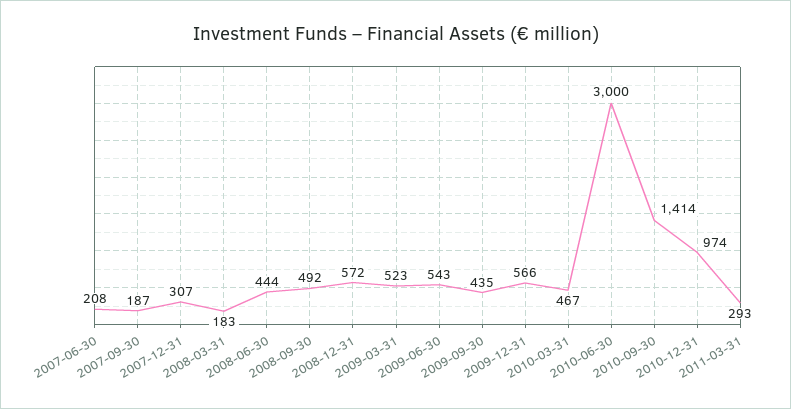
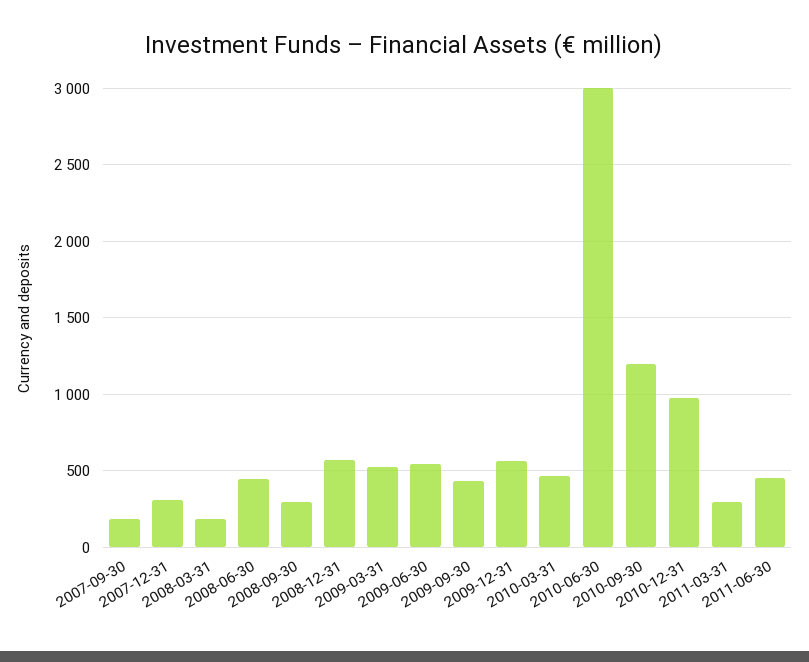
2007-06-30: 208 -> none
2008-09-30: 492 -> 300
2010-09-30: 1414 -> 1200
2011-06-30: none -> 450

